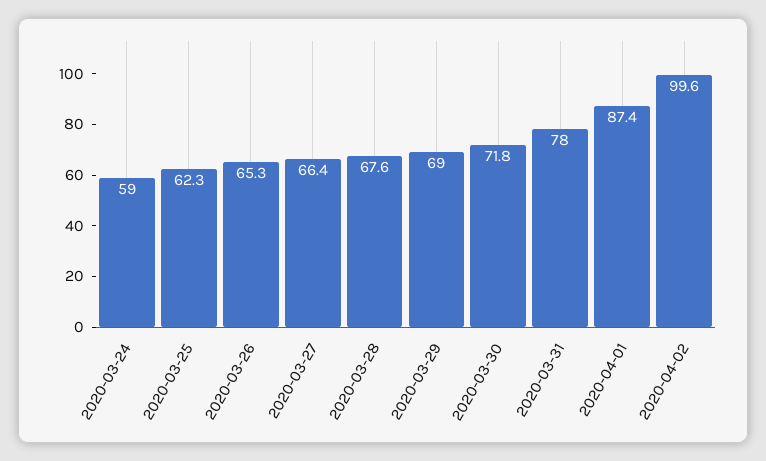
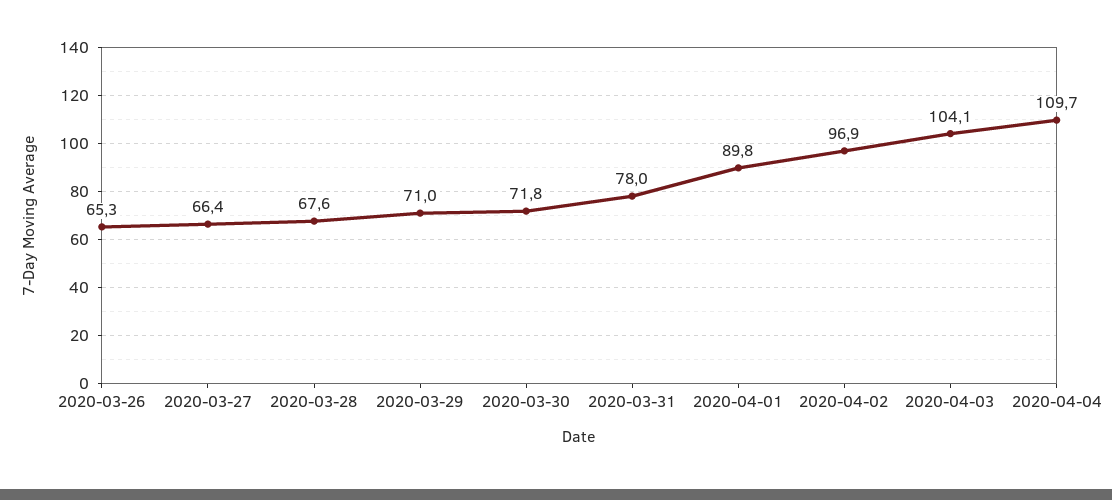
2020-03-24: 59 -> none
2020-03-25: 62.3 -> none
2020-03-29: 69 -> 71
2020-04-01: 87.4 -> 89.8
2020-04-02: 99.6 -> 96.9
2020-04-03: none -> 104.1
2020-04-04: none -> 109.7

